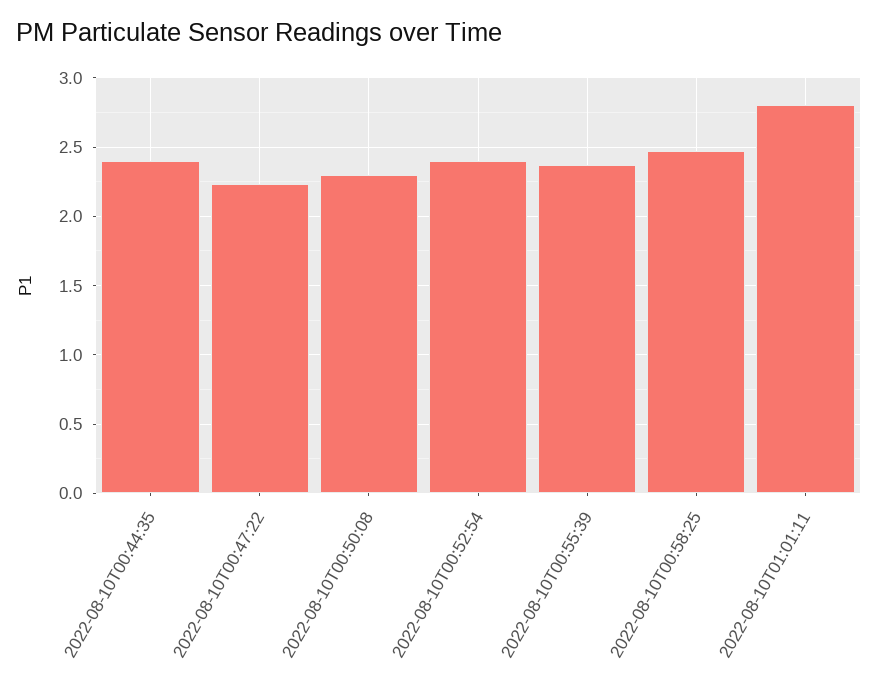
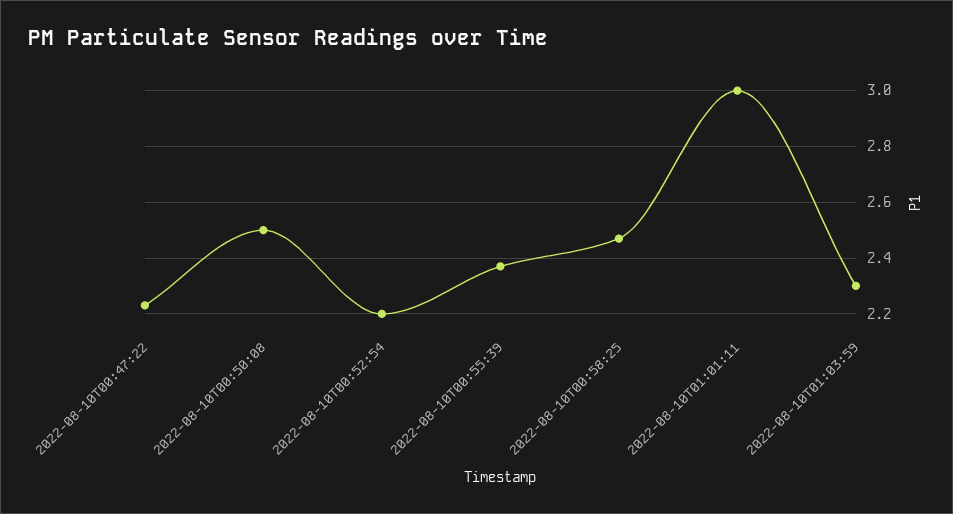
2022-08-10T00:44:35: 2.4 -> none
2022-08-10T00:50:08: 2.3 -> 2.5
2022-08-10T00:52:54: 2.4 -> 2.2
2022-08-10T01:01:11: 2.8 -> 3
2022-08-10T01:03:59: none -> 2.3

